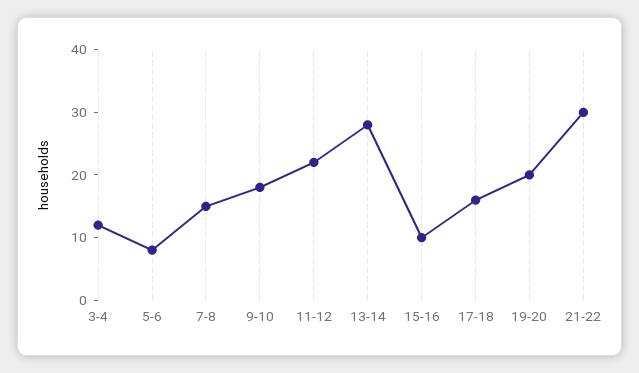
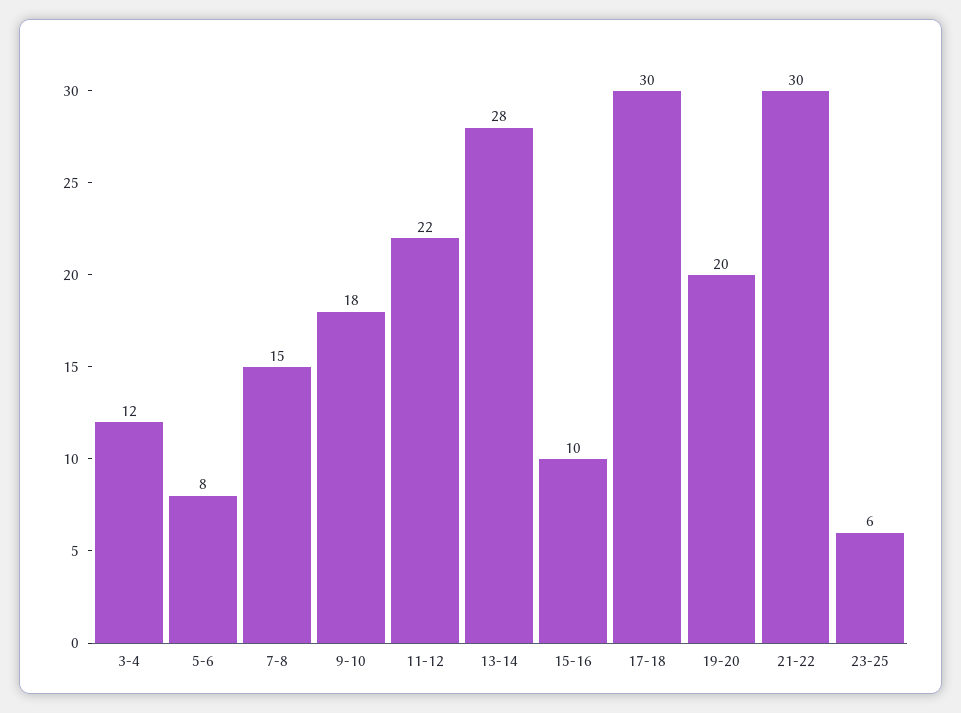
17-18: 15 -> 30
23-25: none -> 6

